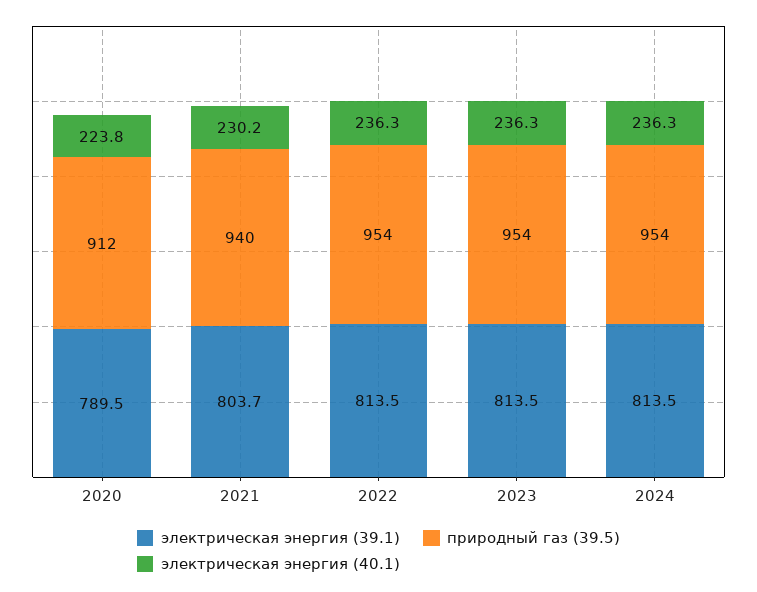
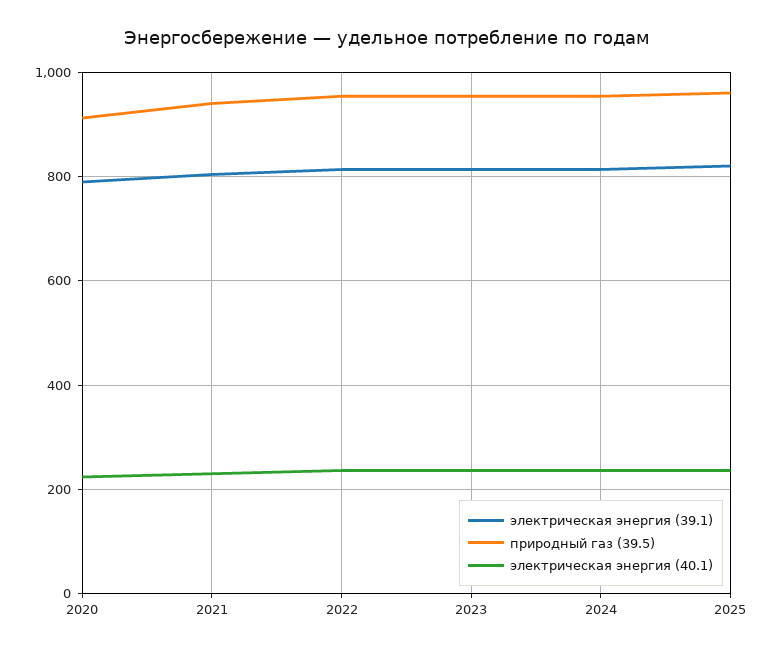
электрическая энергия (39.1), 2025: none -> 820
природный газ (39.5), 2025: none -> 960
электрическая энергия (40.1), 2025: none -> 240

